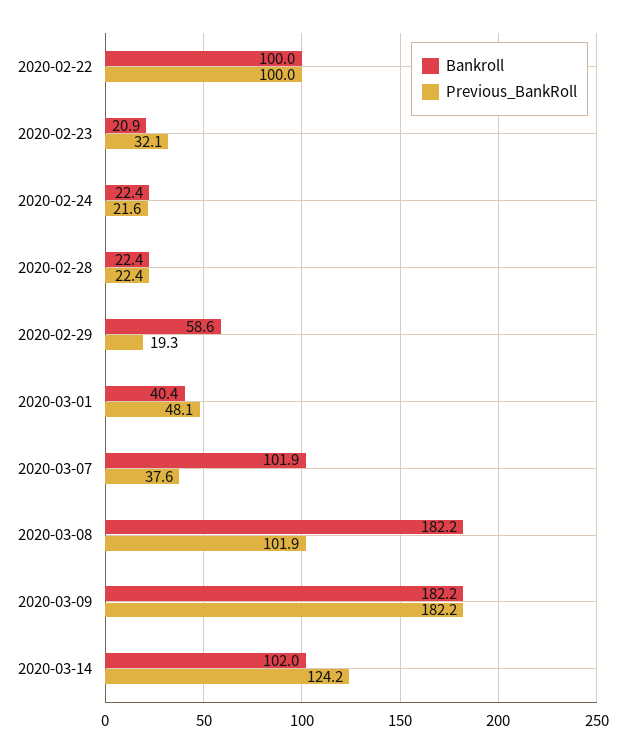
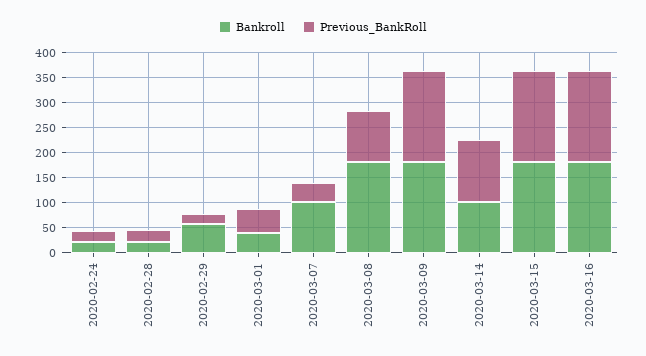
Bankroll, 2020-02-22: 100 -> none
Previous_BankRoll, 2020-02-22: 100 -> none
Bankroll, 2020-02-23: 20.9 -> none
Previous_BankRoll, 2020-02-23: 32.1 -> none
Bankroll, 2020-03-15: none -> 175
Previous_BankRoll, 2020-03-15: none -> 175
Bankroll, 2020-03-16: none -> 175
Previous_BankRoll, 2020-03-16: none -> 175

